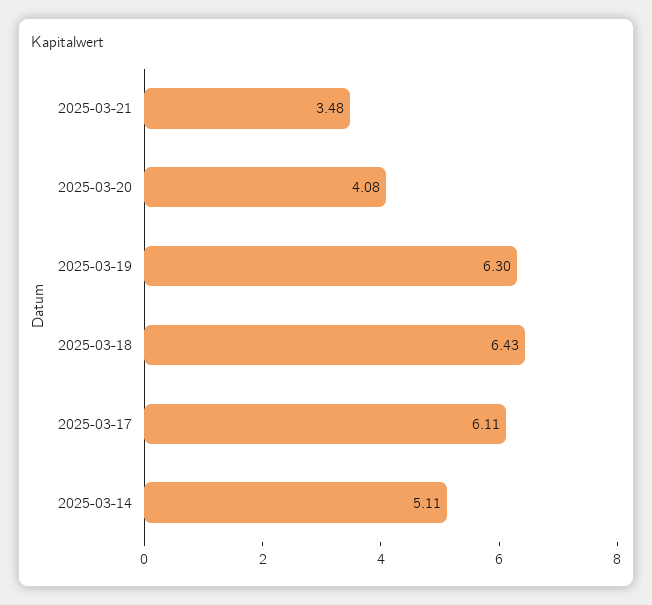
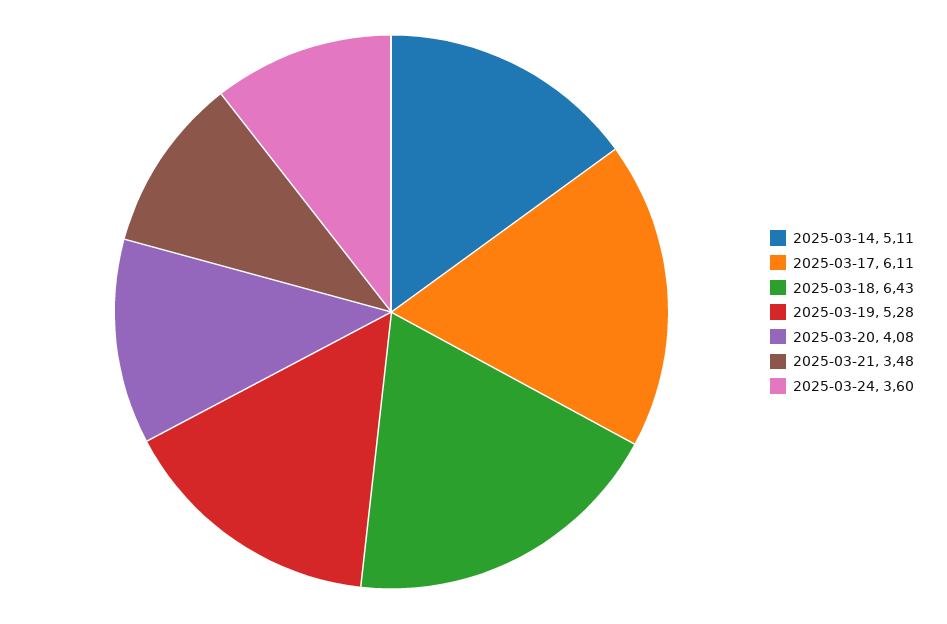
2025-03-19: 6.3 -> 5.28
2025-03-24: none -> 3.6

